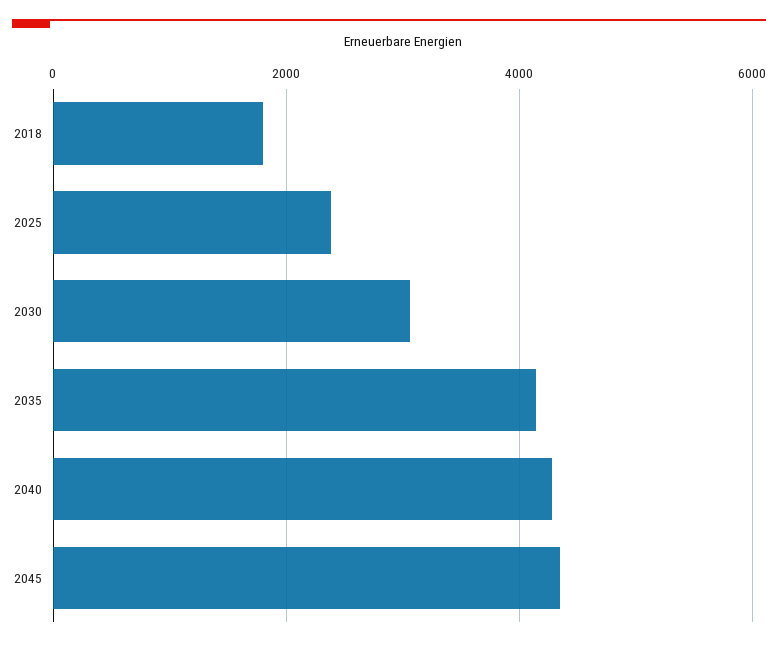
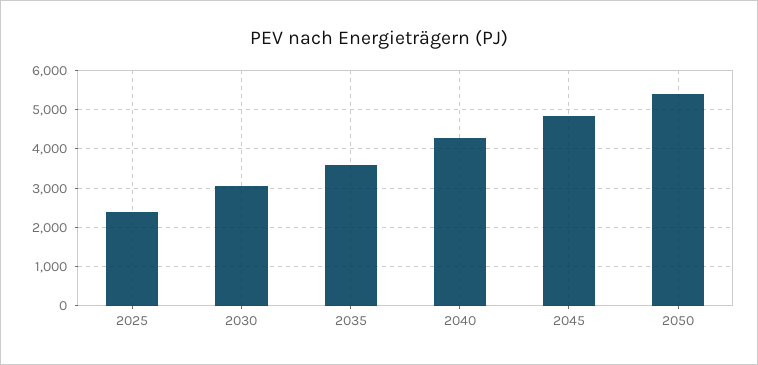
2018: 1800 -> none
2035: 4200 -> 3600
2045: 4400 -> 4800
2050: none -> 5400

